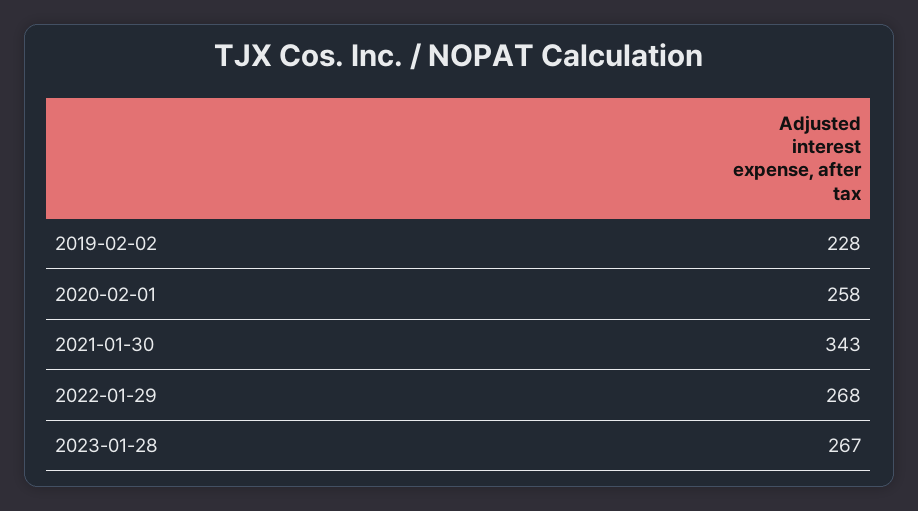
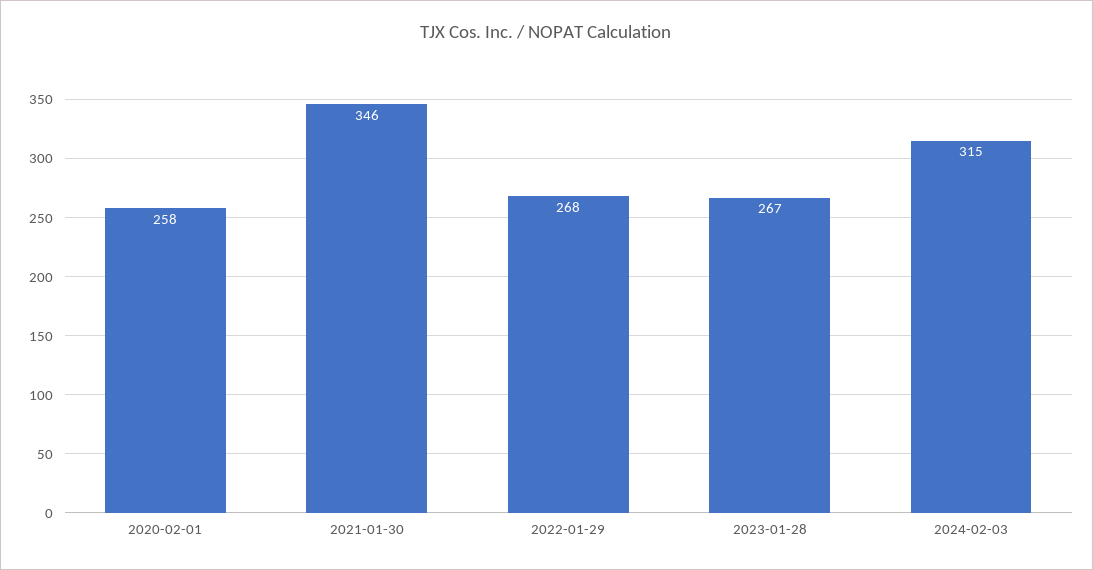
2019-02-02: 228 -> none
2021-01-30: 343 -> 346
2024-02-03: none -> 315

